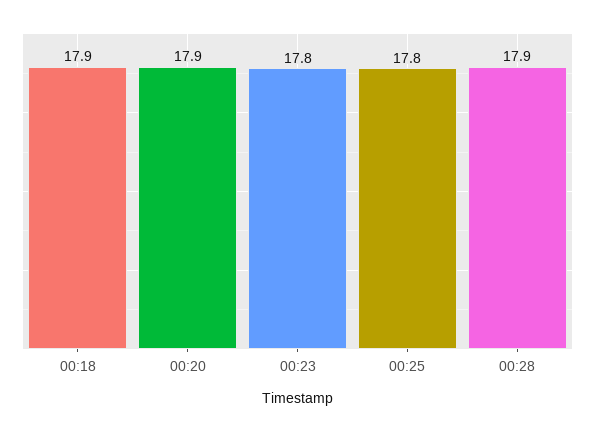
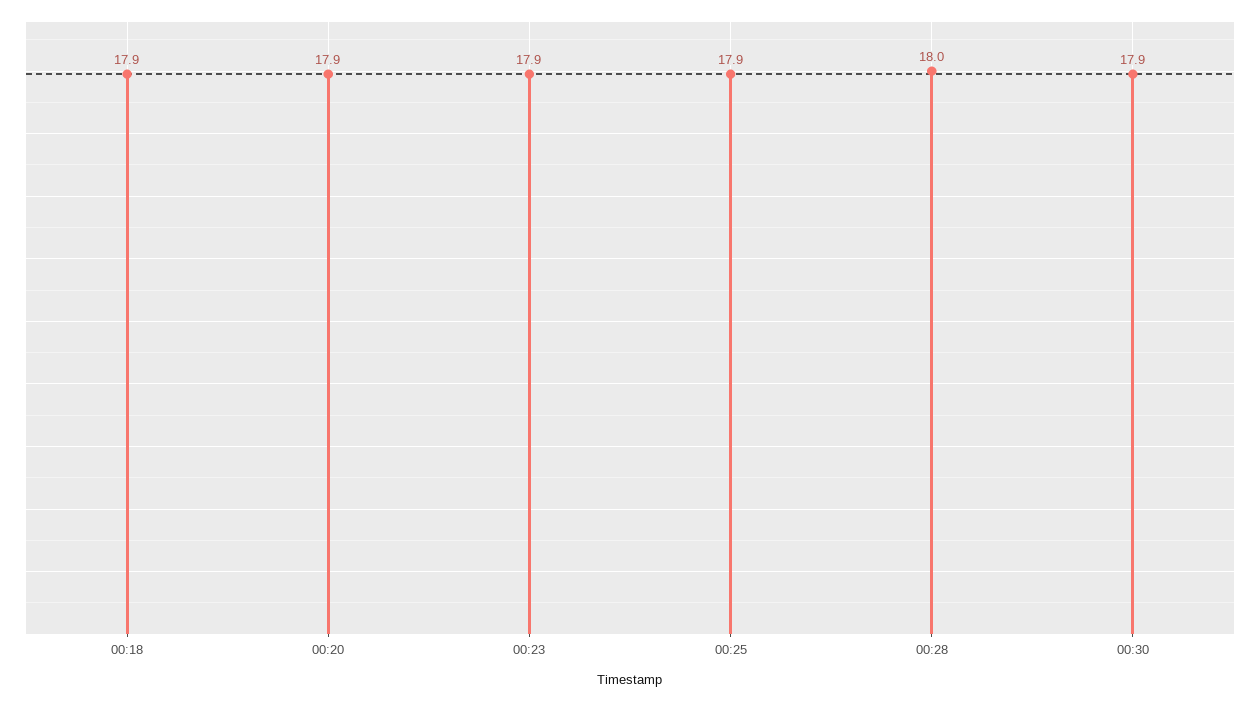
00:23: 17.8 -> 17.9
00:25: 17.8 -> 17.9
00:28: 17.9 -> 18
00:30: none -> 17.9

